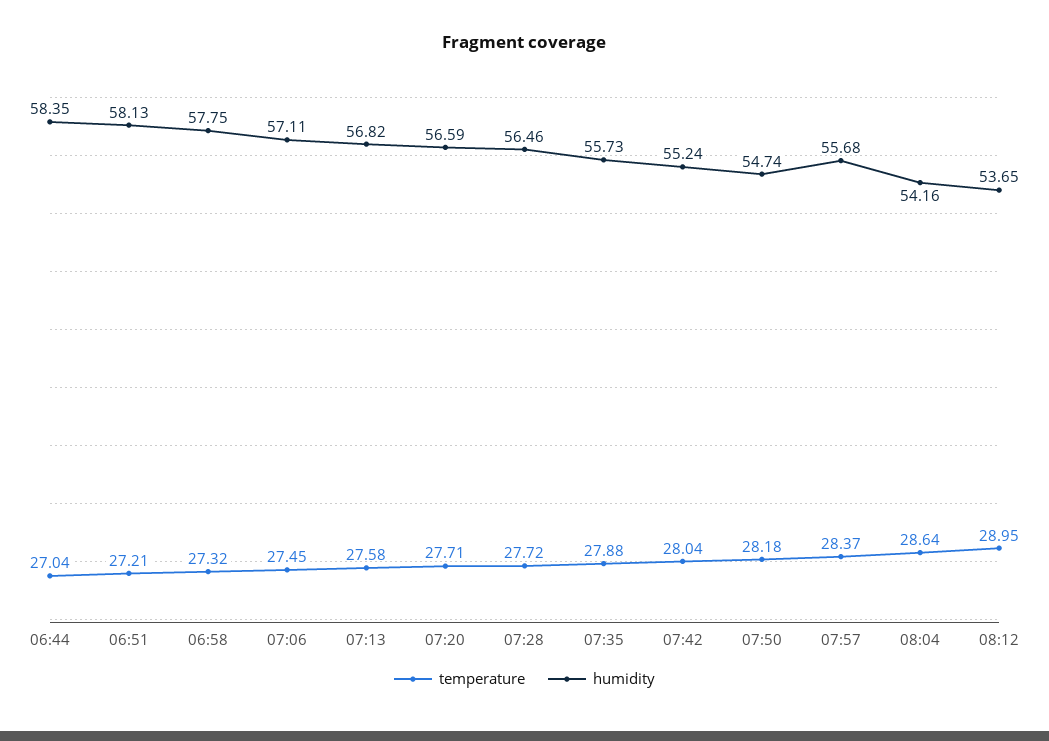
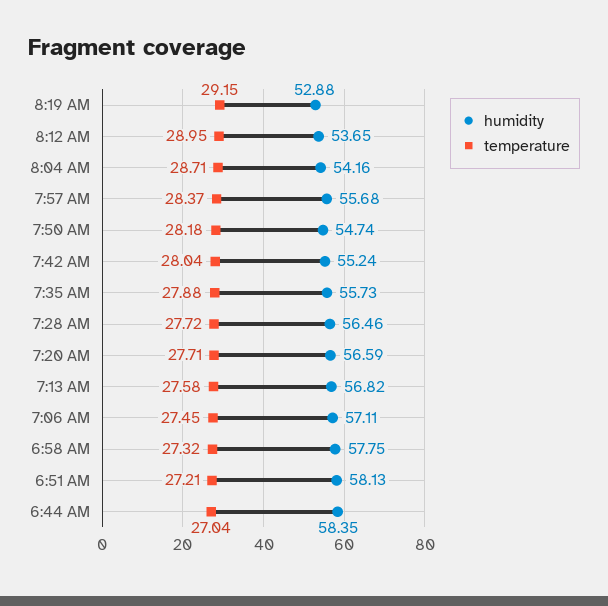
temperature, 08:04: 28.64 -> 28.71
humidity, 8:19 AM: none -> 52.88
temperature, 8:19 AM: none -> 29.15

